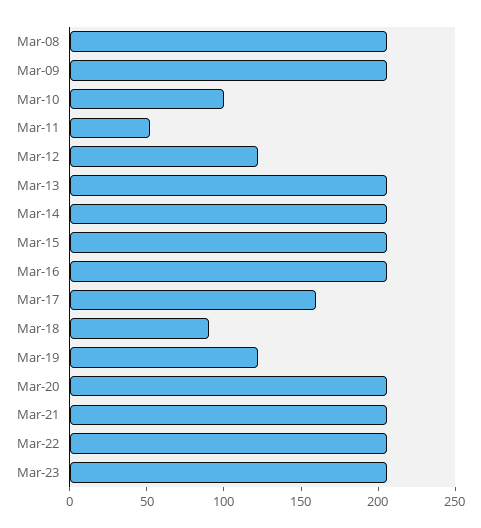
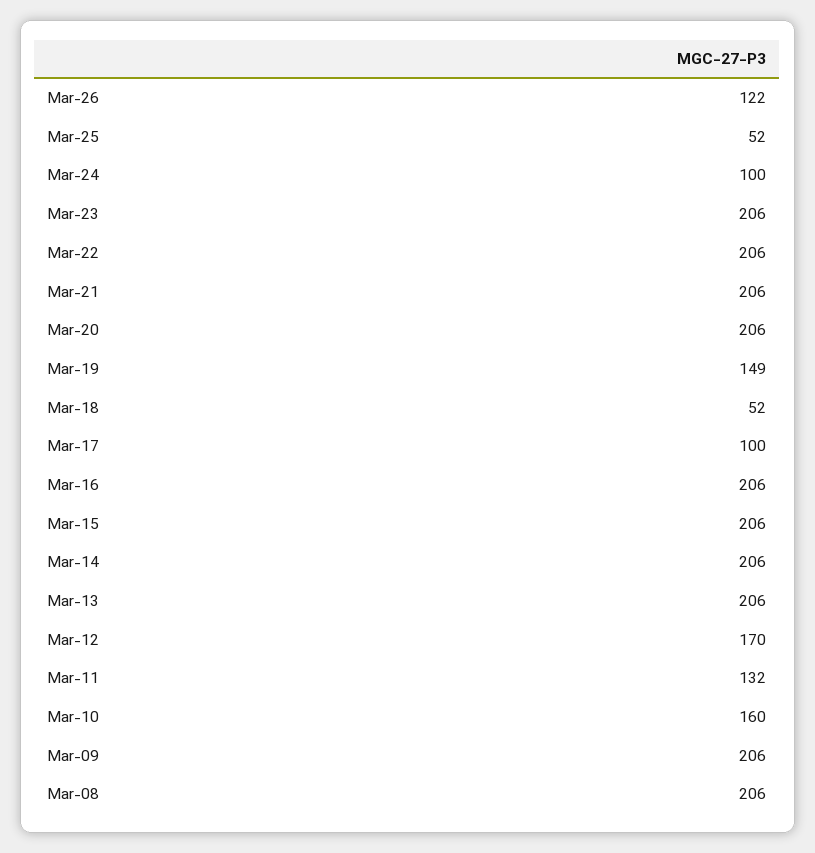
Mar-10: 100 -> 160
Mar-11: 50 -> 132
Mar-12: 120 -> 170
Mar-17: 160 -> 100
Mar-18: 90 -> 52
Mar-19: 120 -> 149
Mar-26: none -> 122
Mar-25: none -> 52
Mar-24: none -> 100

